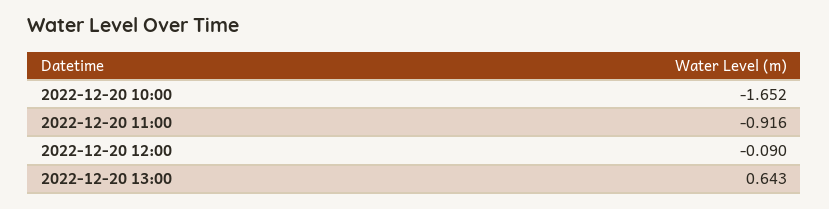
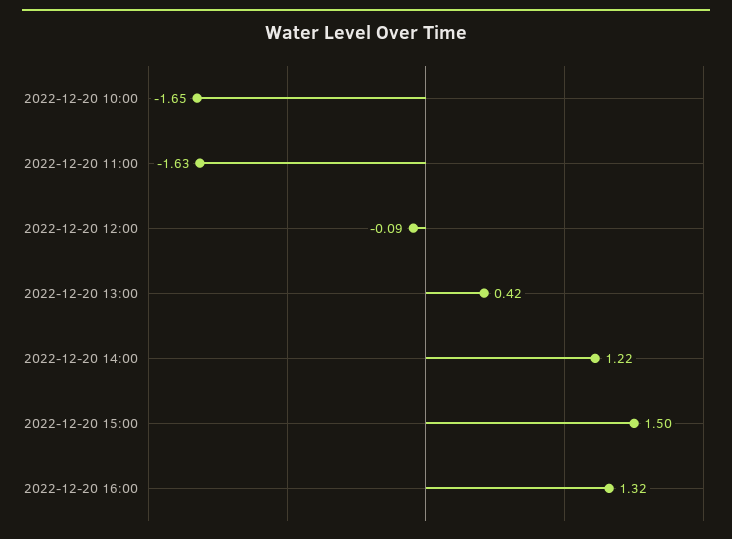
2022-12-20 11:00: -0.916 -> -1.63
2022-12-20 13:00: 0.643 -> 0.42
2022-12-20 14:00: none -> 1.22
2022-12-20 15:00: none -> 1.5
2022-12-20 16:00: none -> 1.32

